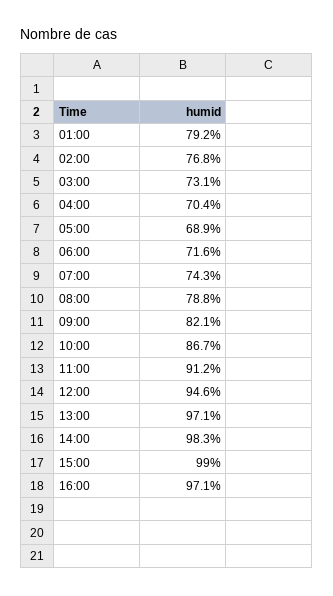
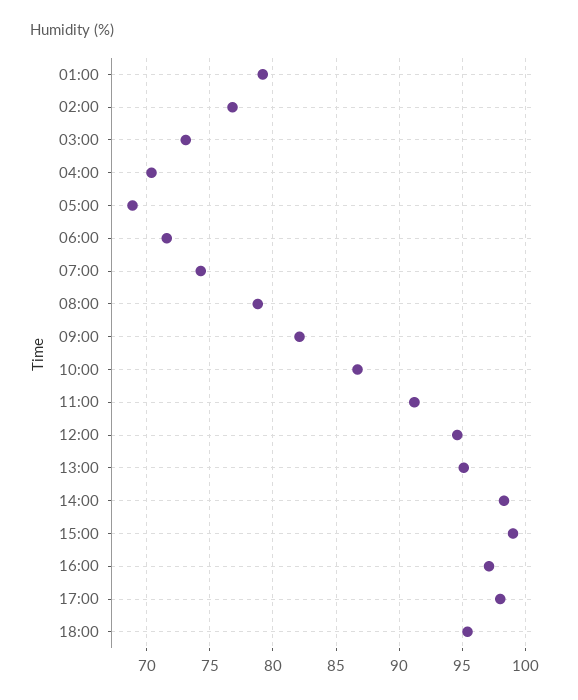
13:00: 97.1 -> 95
17:00: none -> 98
18:00: none -> 95.5

